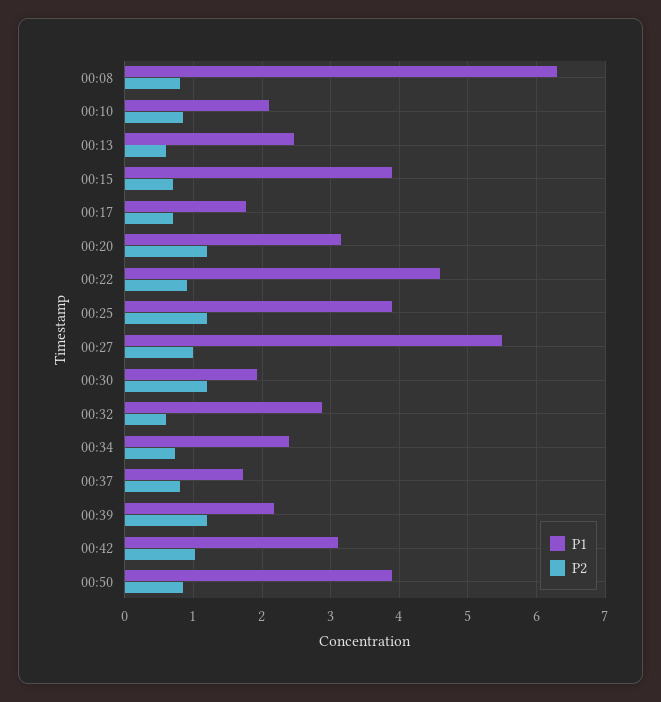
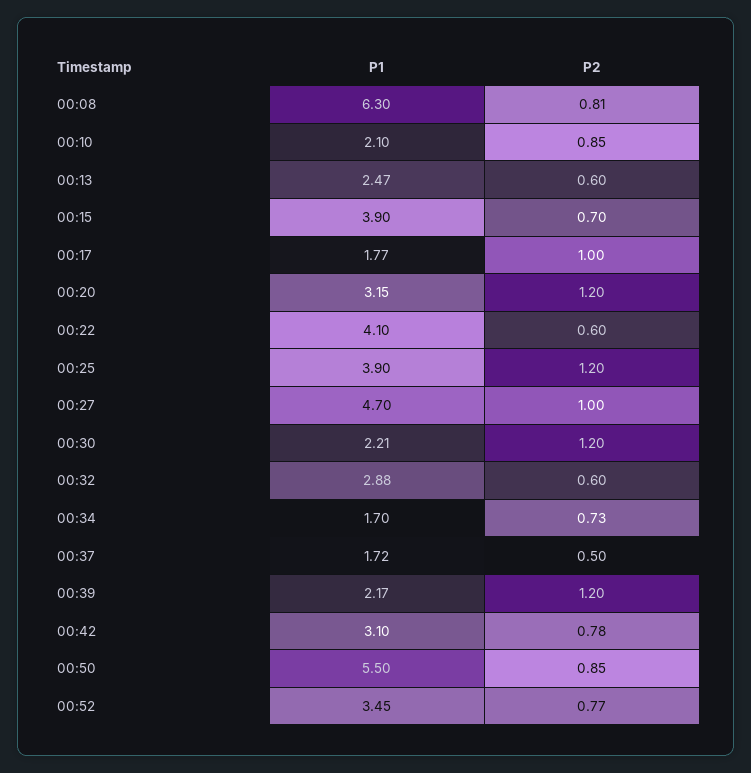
P2, 00:17: 0.7 -> 1
P1, 00:22: 4.6 -> 4.1
P2, 00:22: 0.9 -> 0.6
P1, 00:27: 5.5 -> 4.7
P1, 00:30: 1.9 -> 2.21
P1, 00:34: 2.4 -> 1.7
P2, 00:37: 0.8 -> 0.5
P2, 00:42: 1 -> 0.78
P1, 00:50: 3.9 -> 5.5
P1, 00:52: none -> 3.45
P2, 00:52: none -> 0.77

